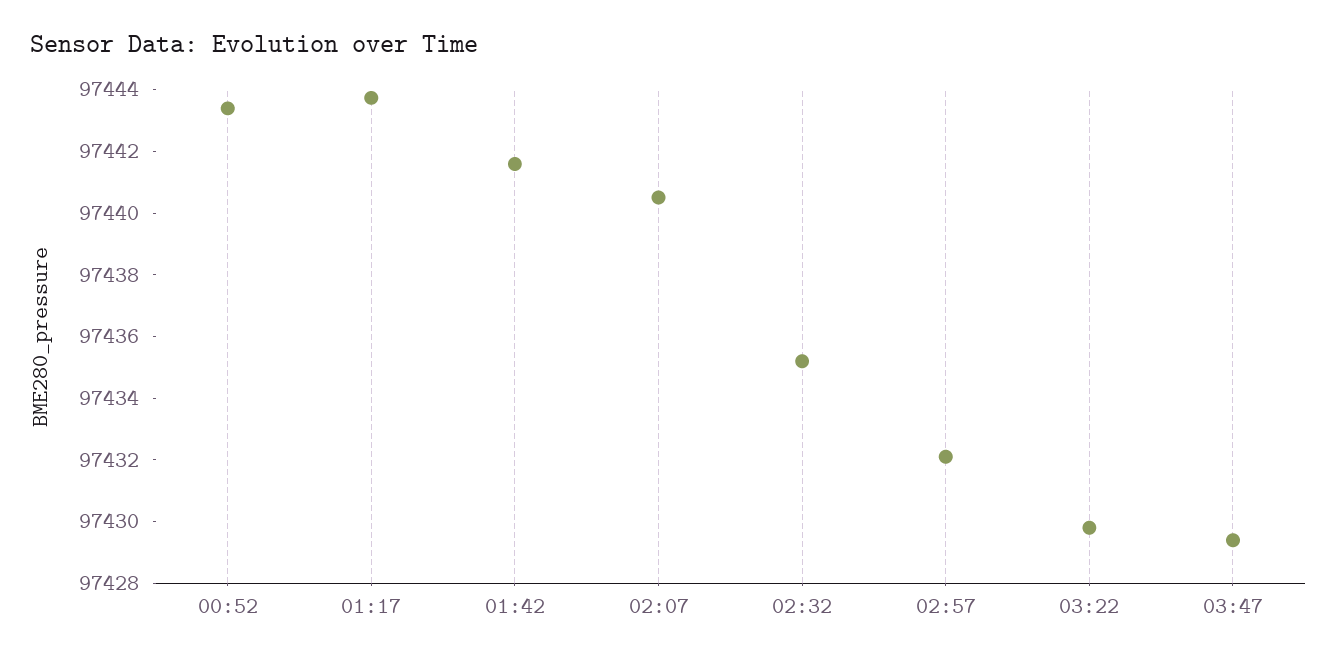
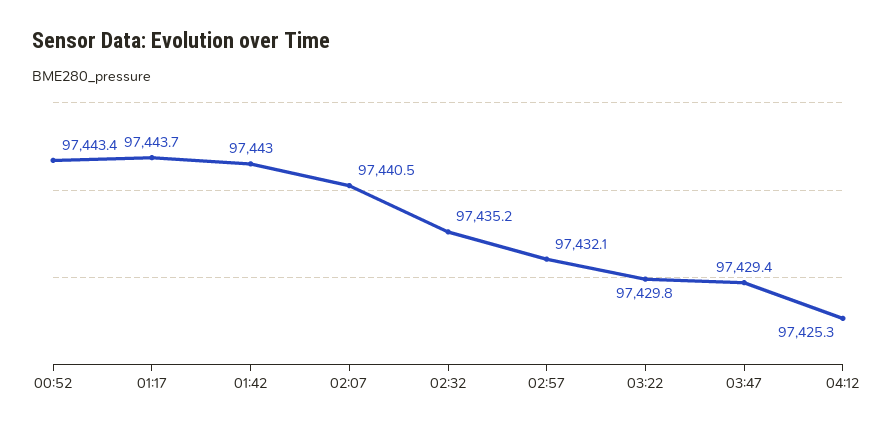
01:42: 97441.5 -> 97443
04:12: none -> 97425.3

